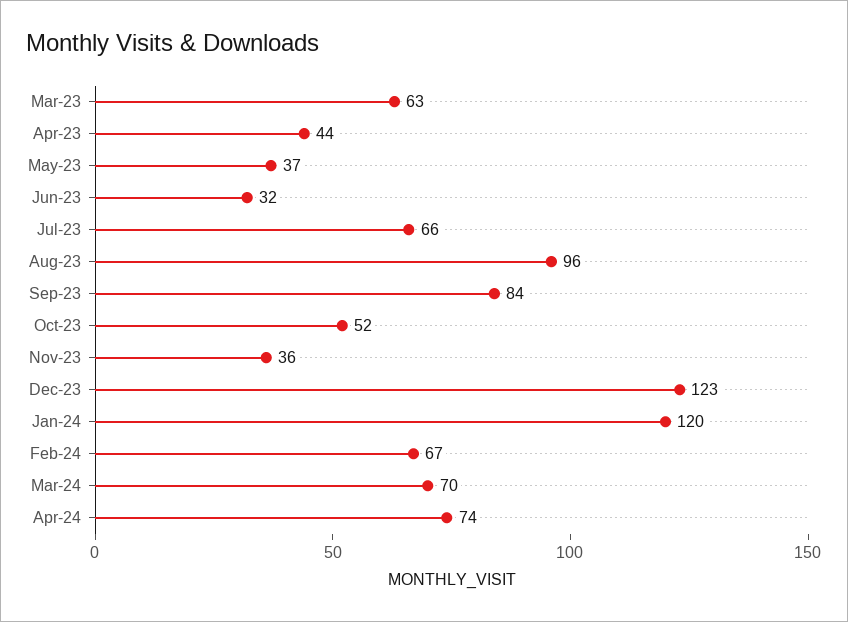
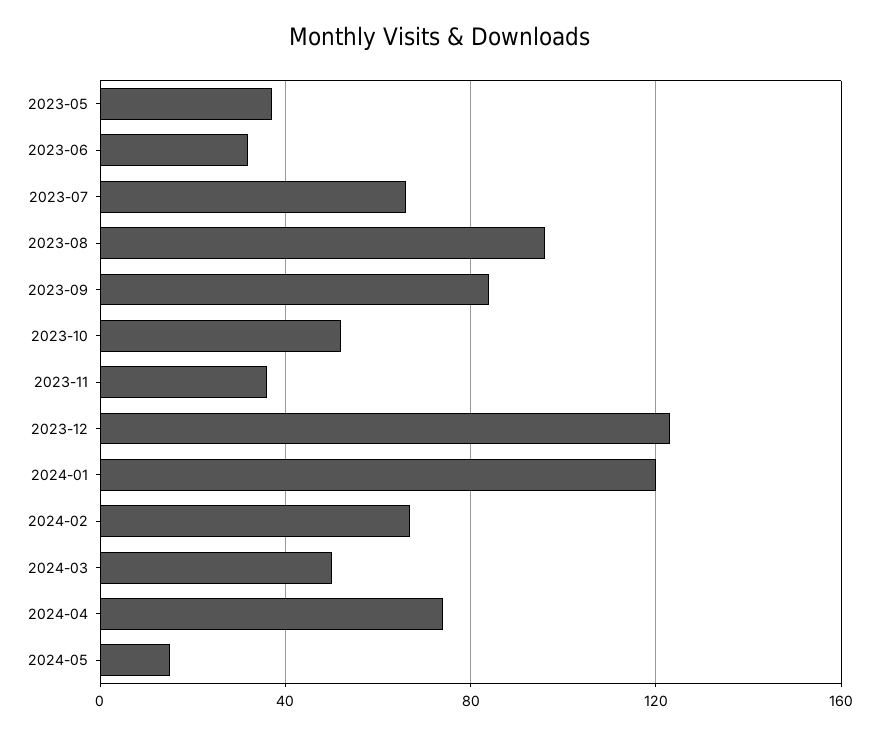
Mar-23: 63 -> none
Apr-23: 44 -> none
Mar-24: 70 -> 50
2024-05: none -> 15

